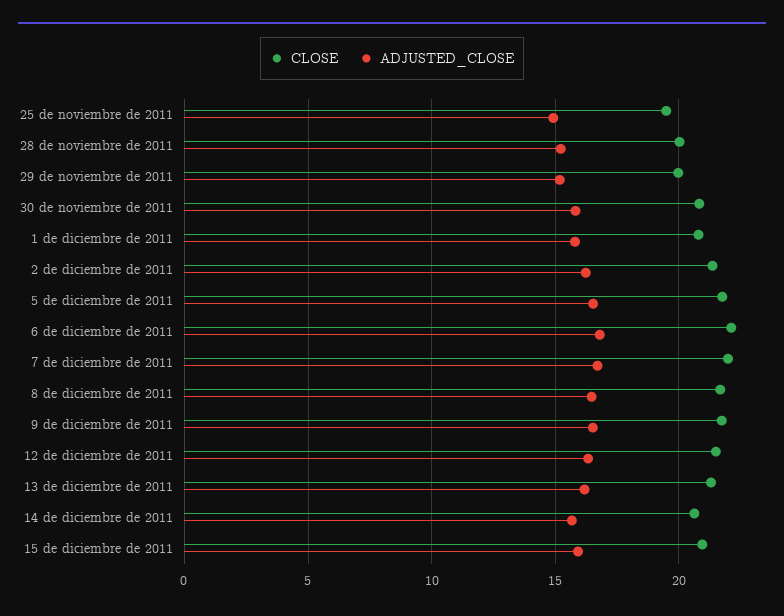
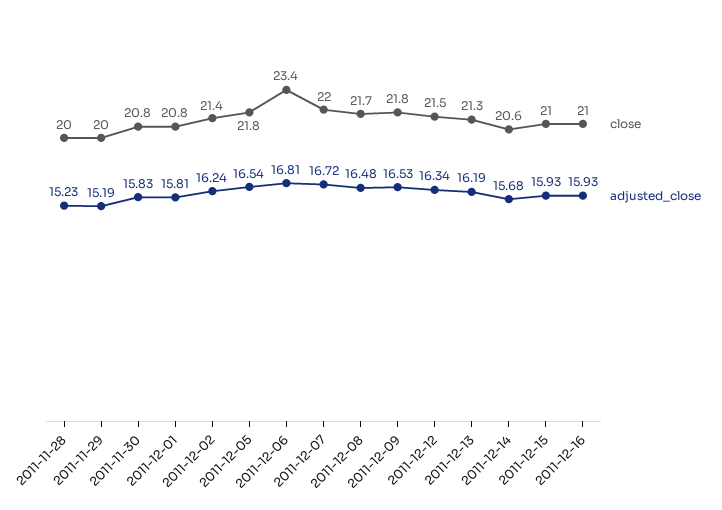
CLOSE, 25 de noviembre de 2011: 19.5 -> none
ADJUSTED_CLOSE, 25 de noviembre de 2011: 15 -> none
CLOSE, 6 de diciembre de 2011: 22 -> 23.4
CLOSE, 2011-12-16: none -> 21
ADJUSTED_CLOSE, 2011-12-16: none -> 15.93

